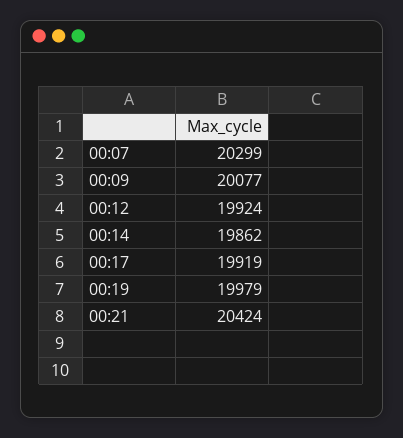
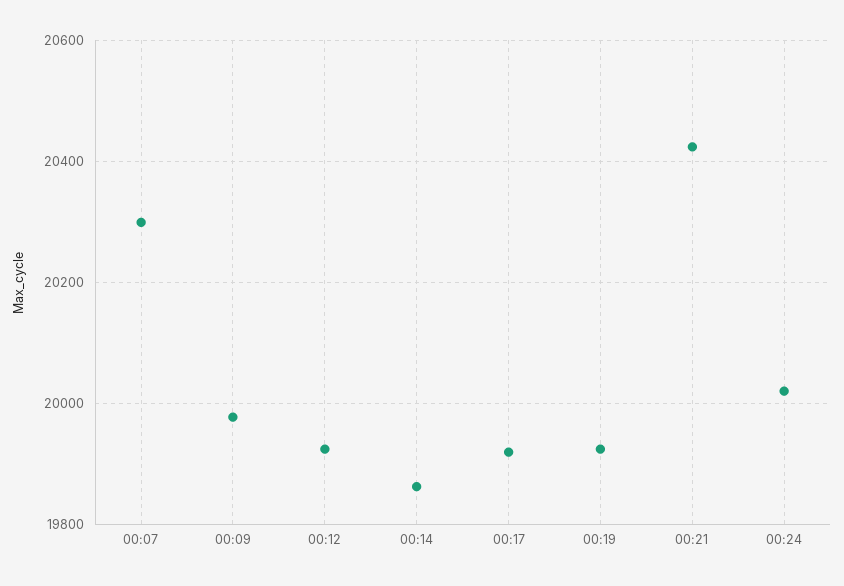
00:09: 20077 -> 19980
00:19: 19979 -> 19920
00:24: none -> 20020

